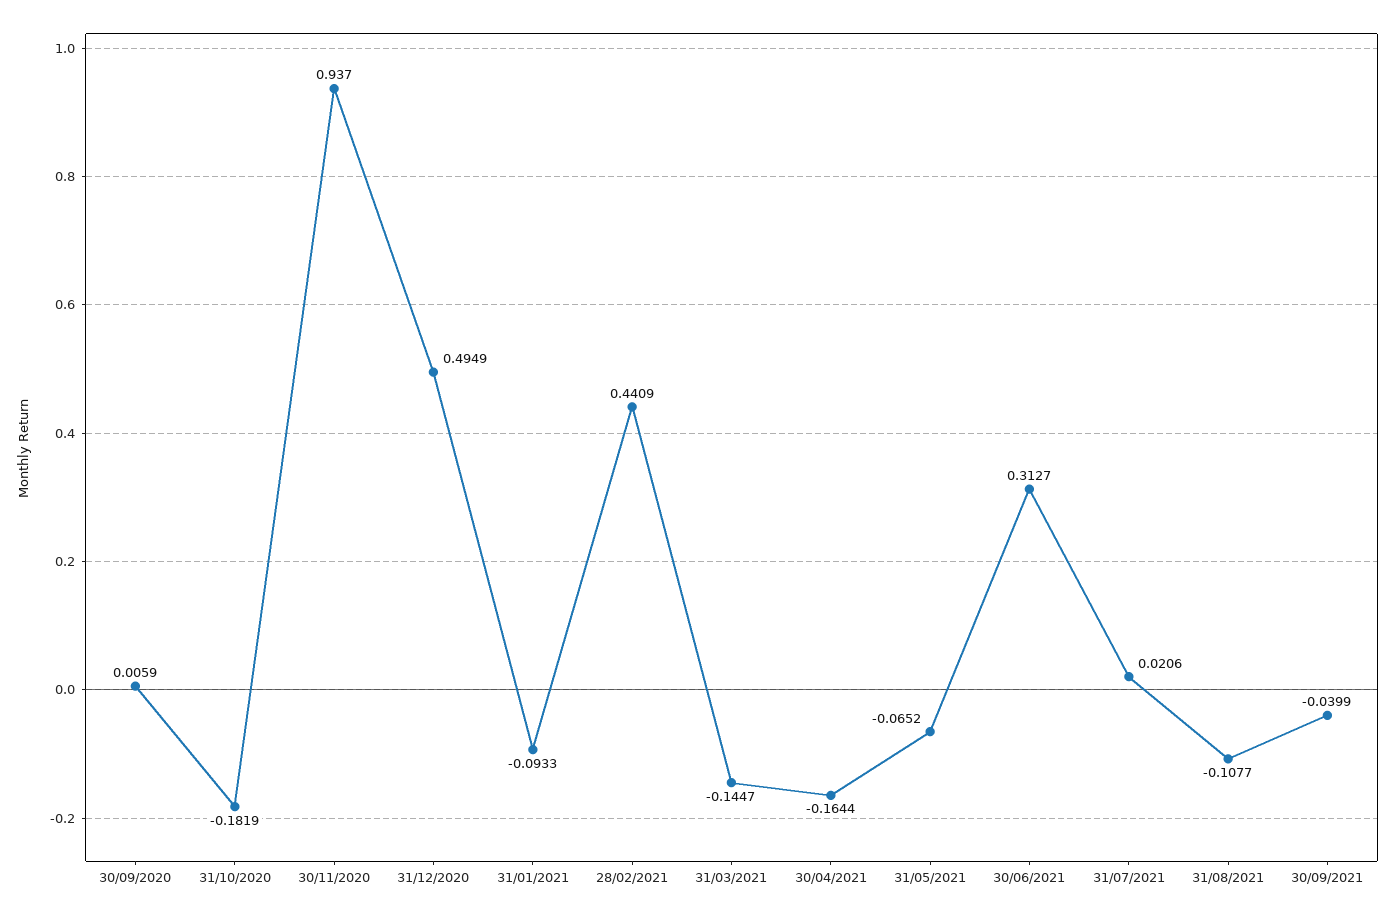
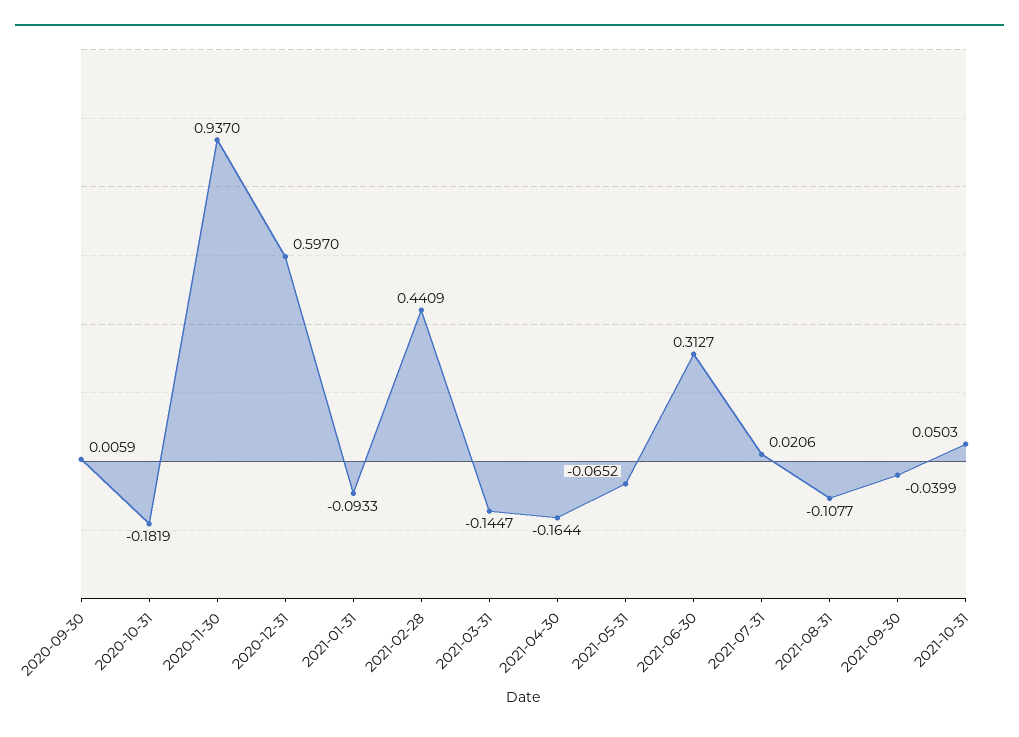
31/12/2020: 0.4949 -> 0.597
2021-10-31: none -> 0.0503

